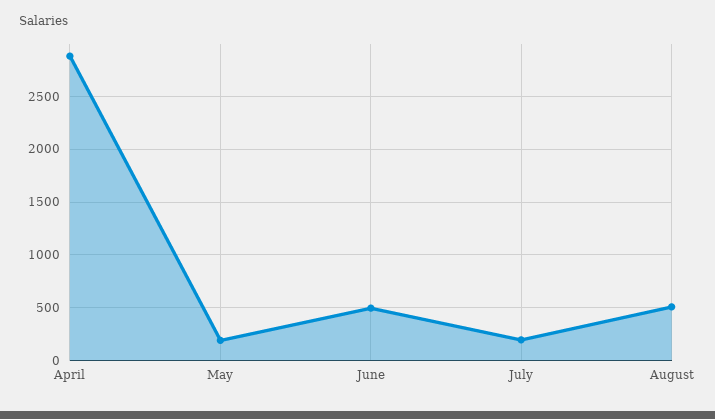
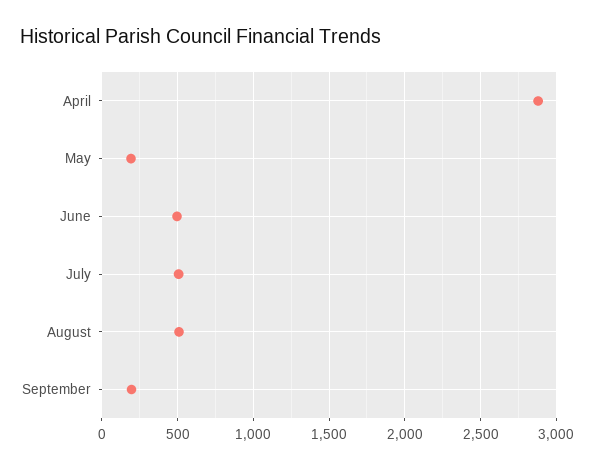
July: 200 -> 500
September: none -> 200

